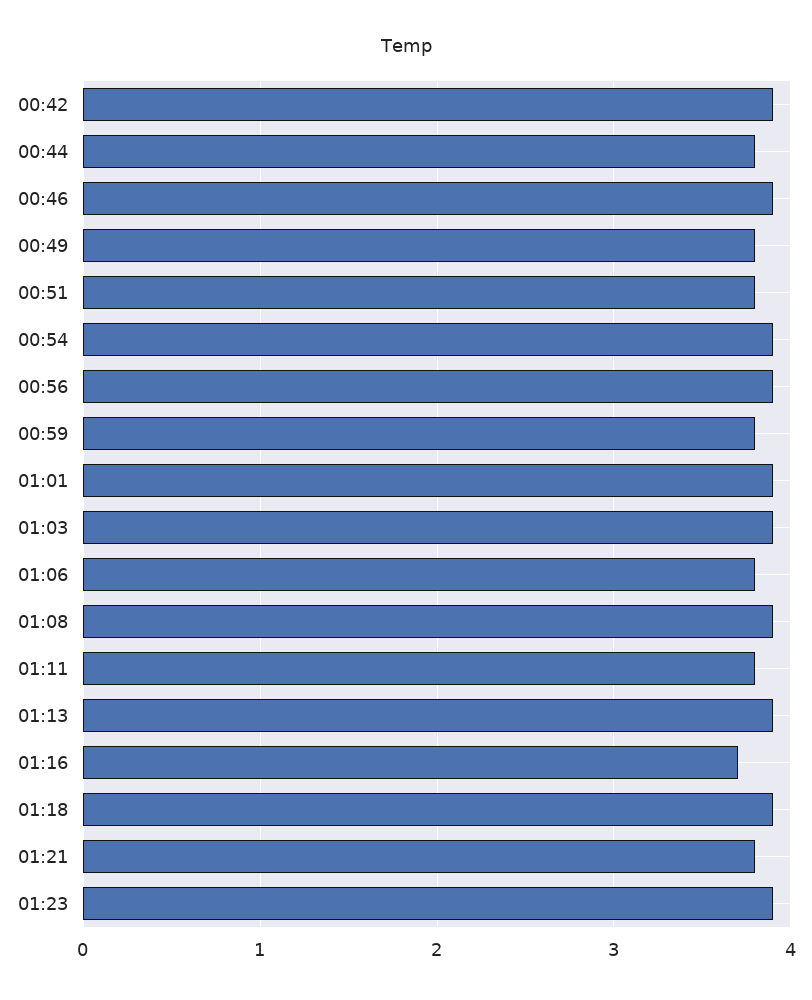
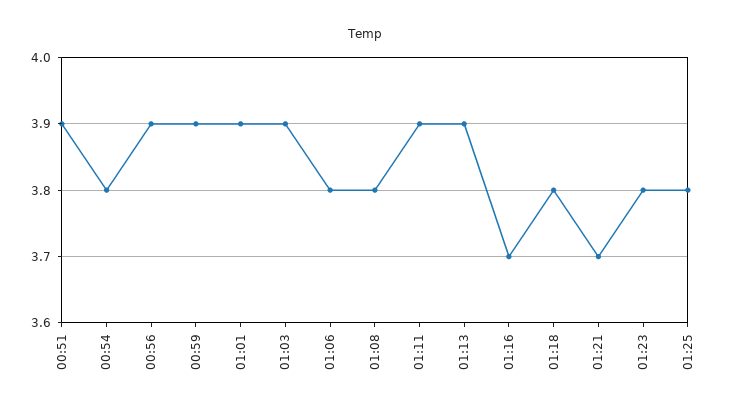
00:42: 3.9 -> none
00:44: 3.8 -> none
00:46: 3.9 -> none
00:49: 3.8 -> none
00:51: 3.8 -> 3.9
00:54: 3.9 -> 3.8
00:59: 3.8 -> 3.9
01:08: 3.9 -> 3.8
01:11: 3.8 -> 3.9
01:18: 3.9 -> 3.8
01:21: 3.8 -> 3.7
01:23: 3.9 -> 3.8
01:25: none -> 3.8

